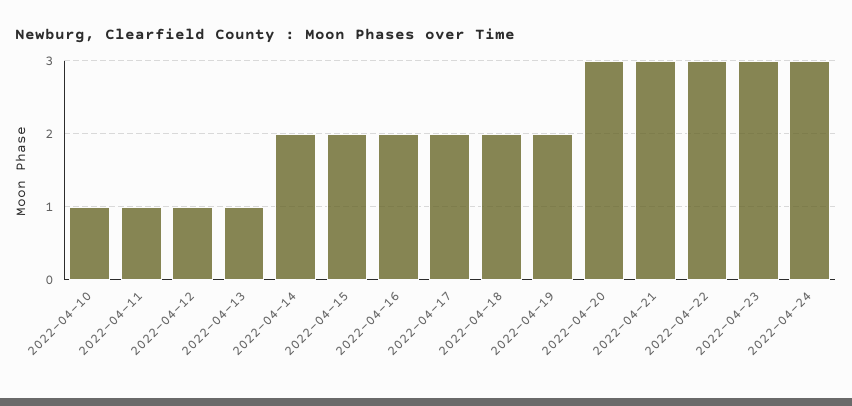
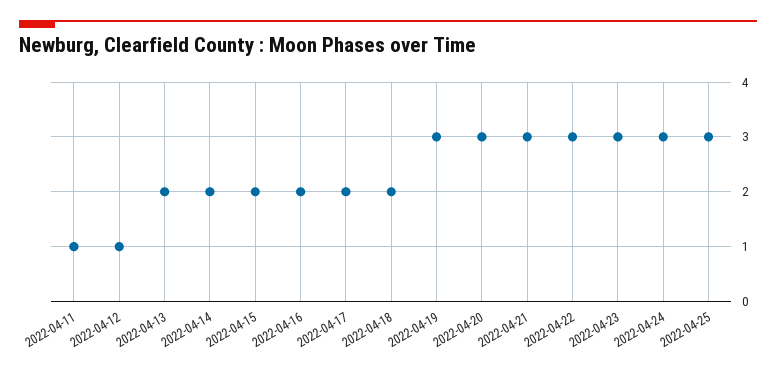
2022-04-10: 1 -> none
2022-04-13: 1 -> 2
2022-04-19: 2 -> 3
2022-04-25: none -> 3

